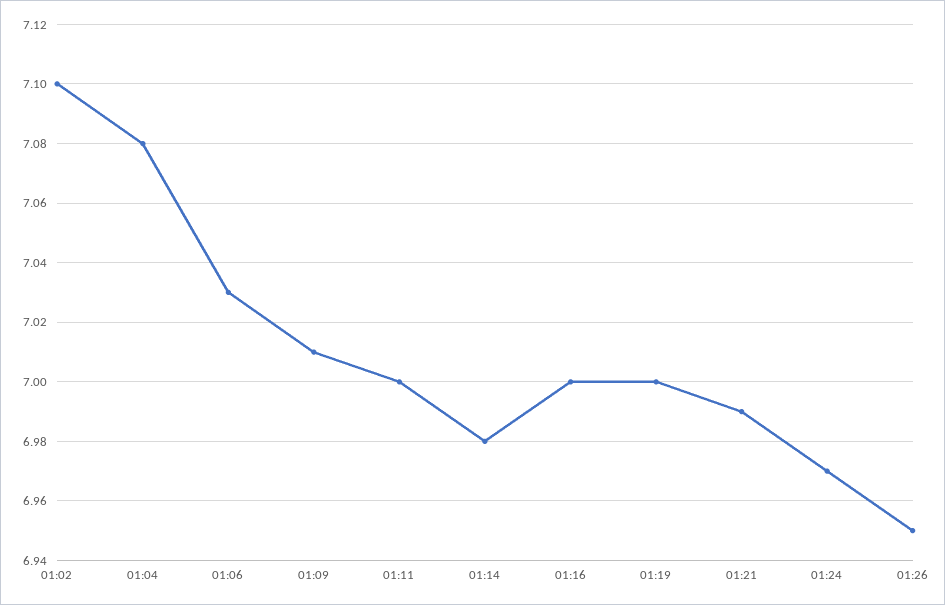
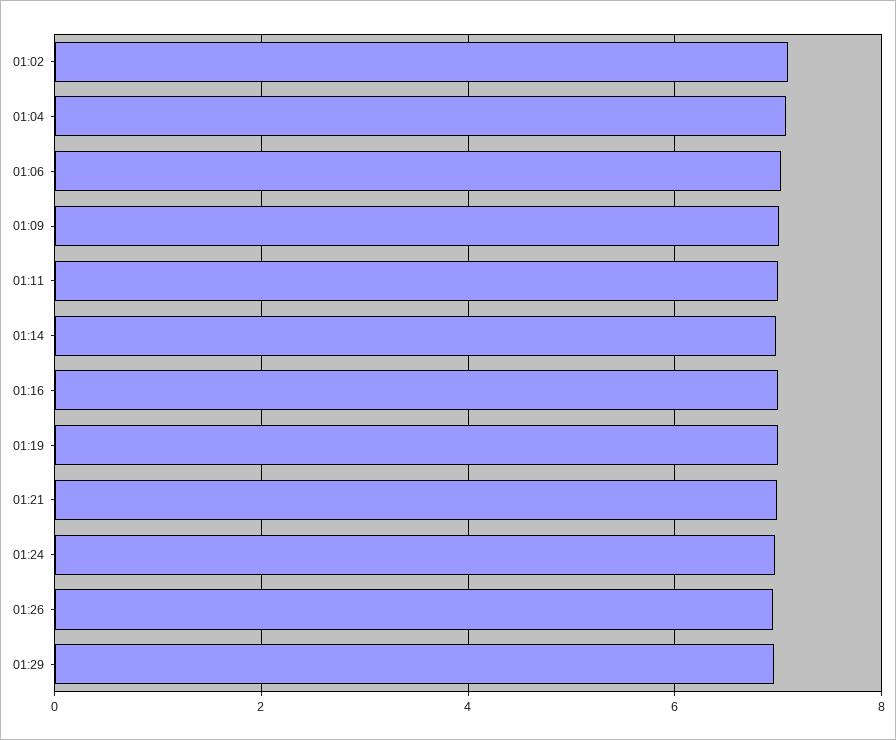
01:29: none -> 7

